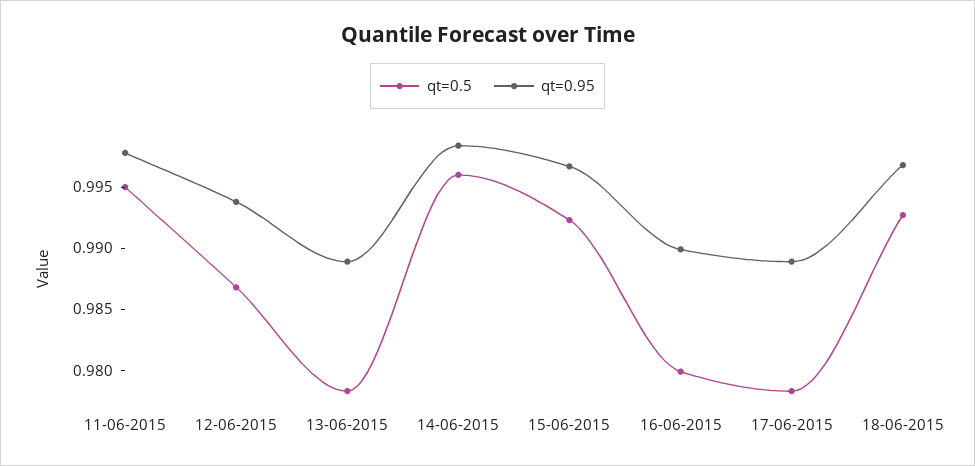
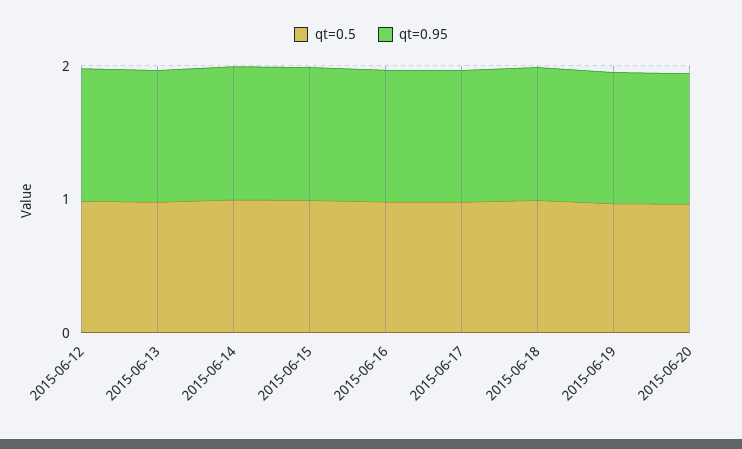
qt=0.5, 11-06-2015: 0.995 -> none
qt=0.95, 11-06-2015: 0.998 -> none
qt=0.5, 2015-06-19: none -> 1
qt=0.95, 2015-06-19: none -> 1
qt=0.5, 2015-06-20: none -> 1
qt=0.95, 2015-06-20: none -> 1

